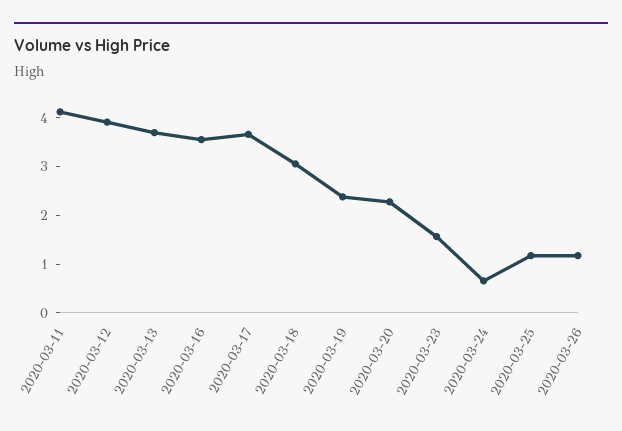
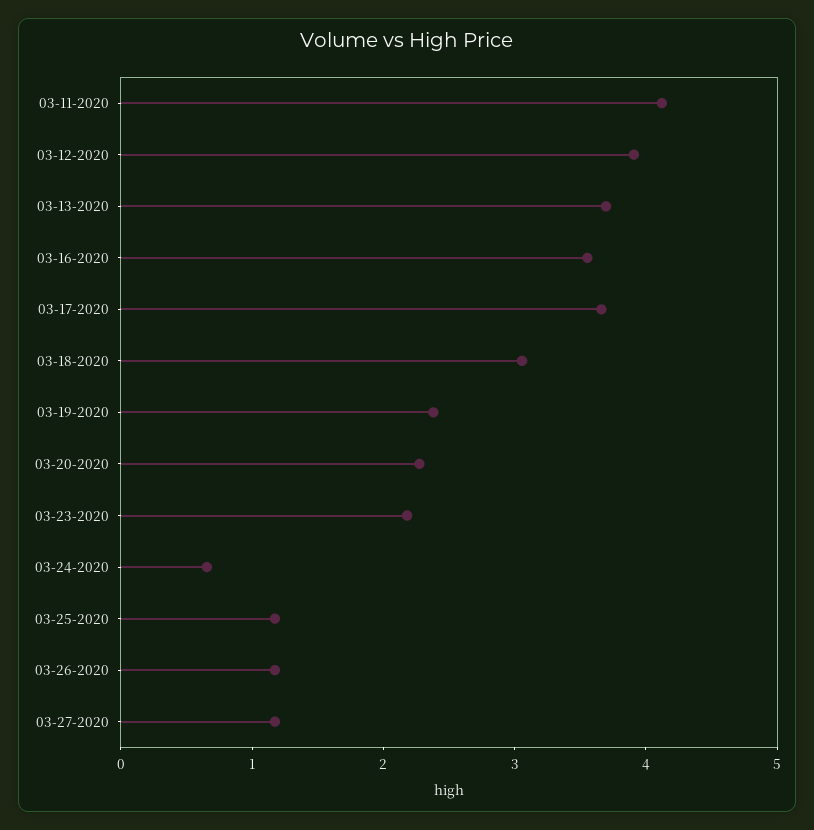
2020-03-23: 1.6 -> 2.2
03-27-2020: none -> 1.2

